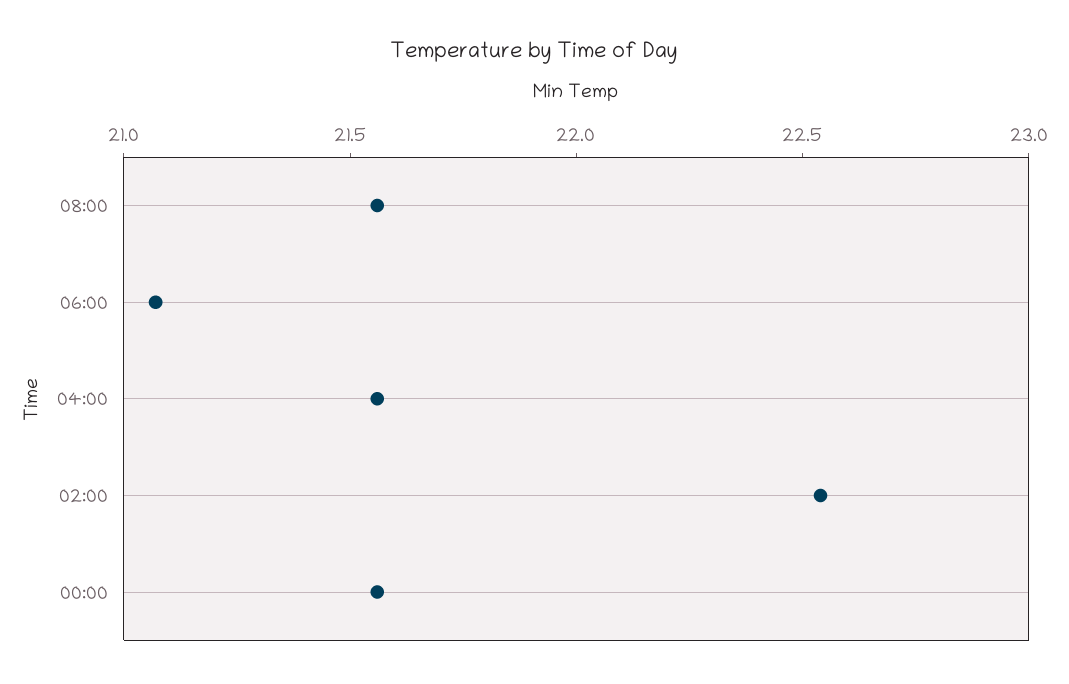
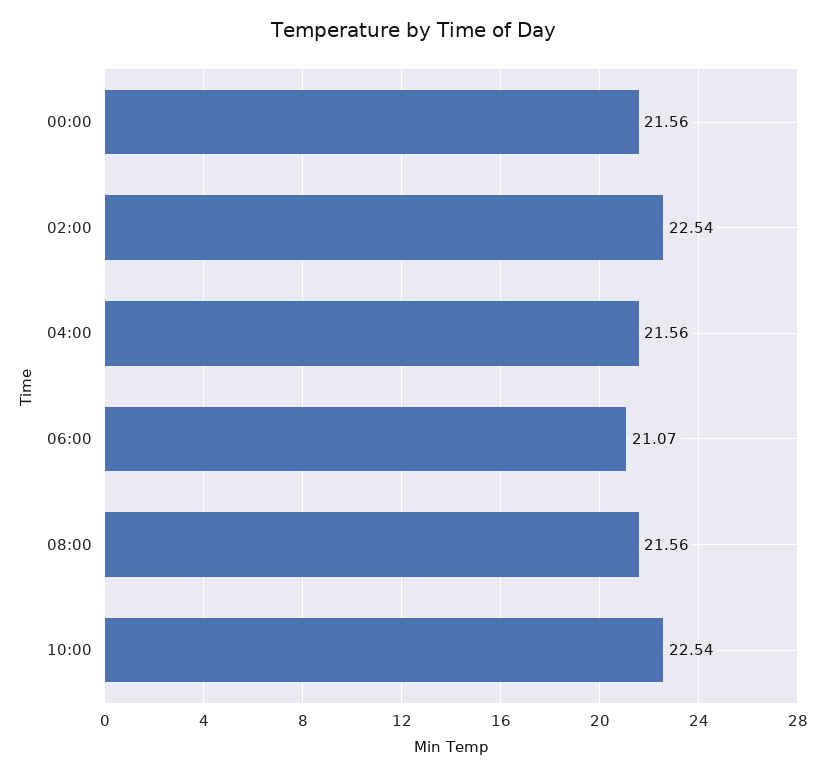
10:00: none -> 22.54

